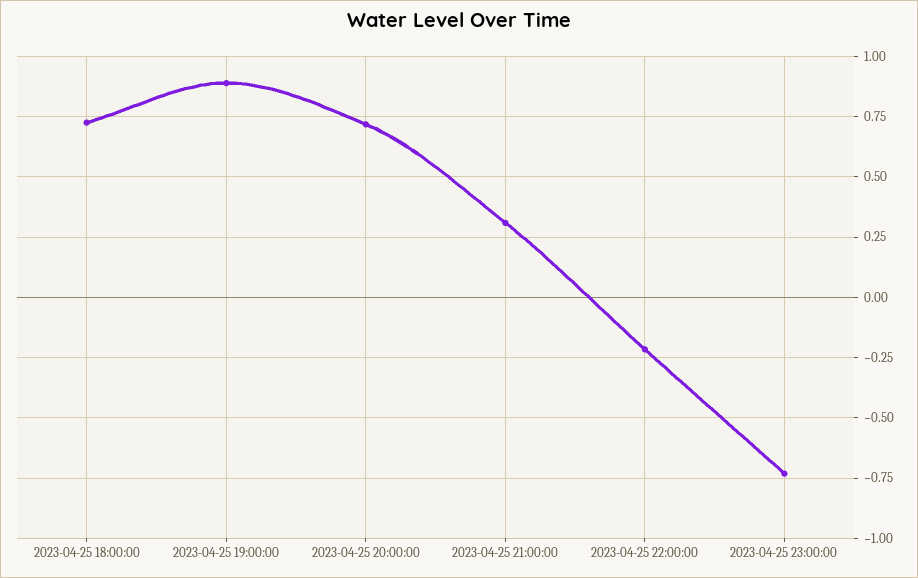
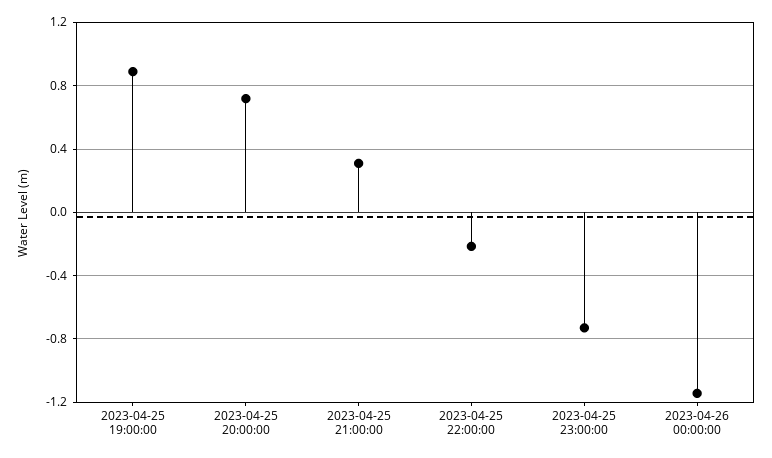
2023-04-25 18:00:00: 0.725 -> none
2023-04-26 00:00:00: none -> -1.15

